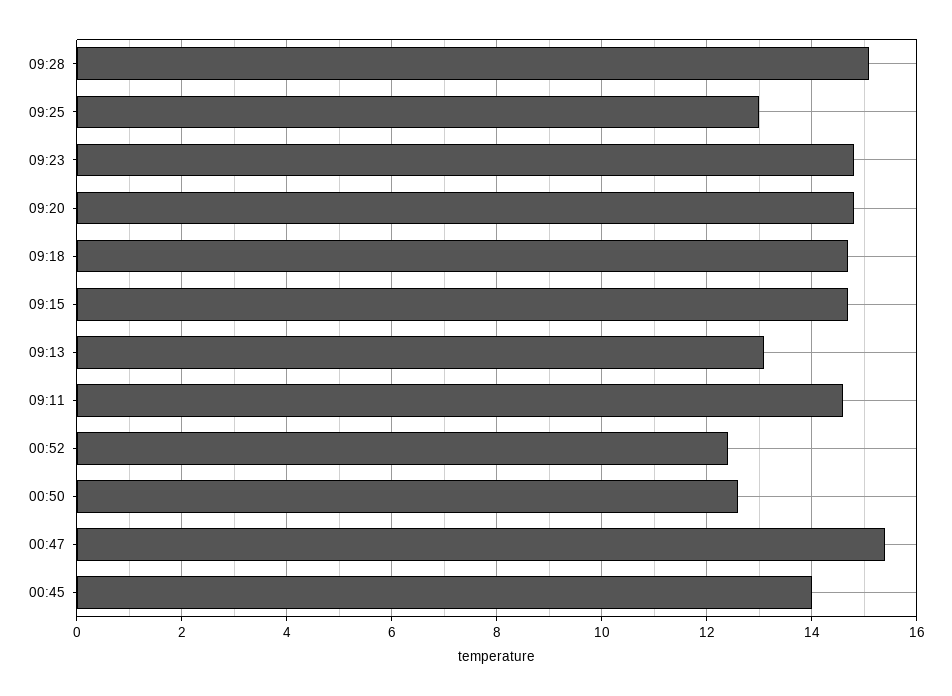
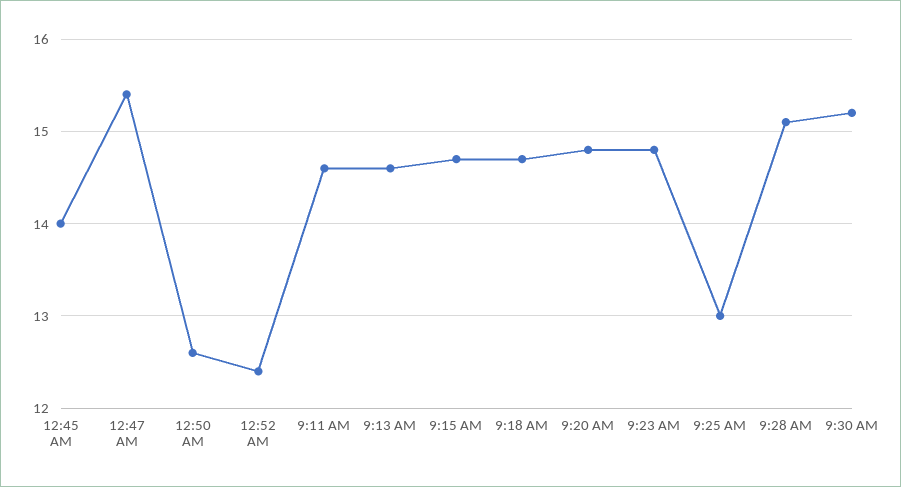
09:13: 13 -> 14.6
9:30 AM: none -> 15.2

